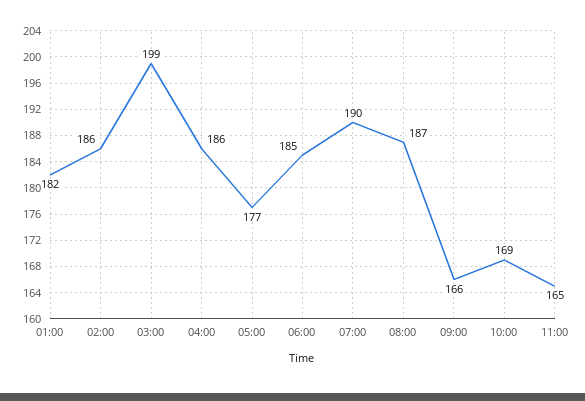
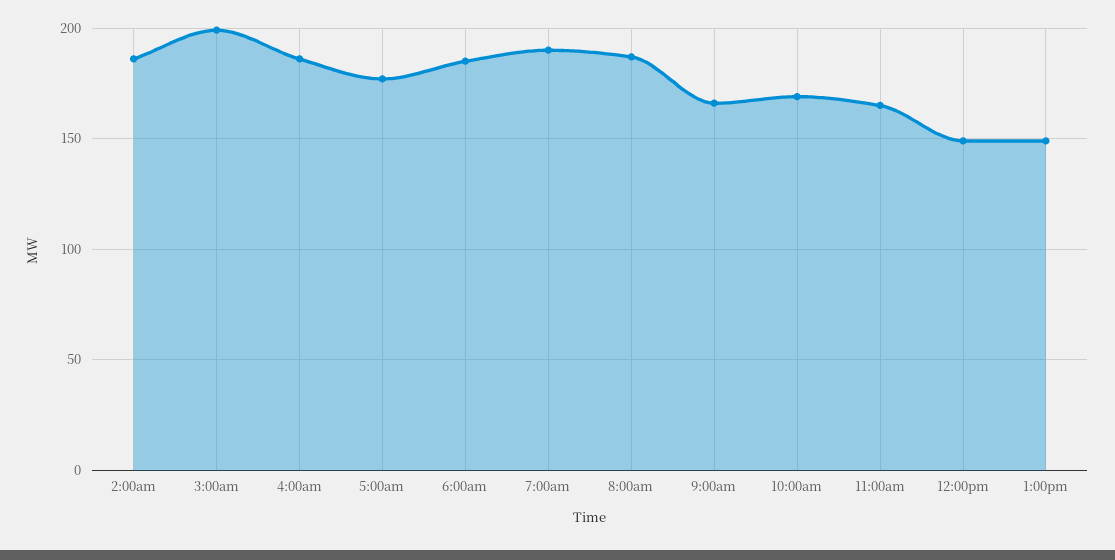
01:00: 182 -> none
12:00pm: none -> 150
1:00pm: none -> 150

